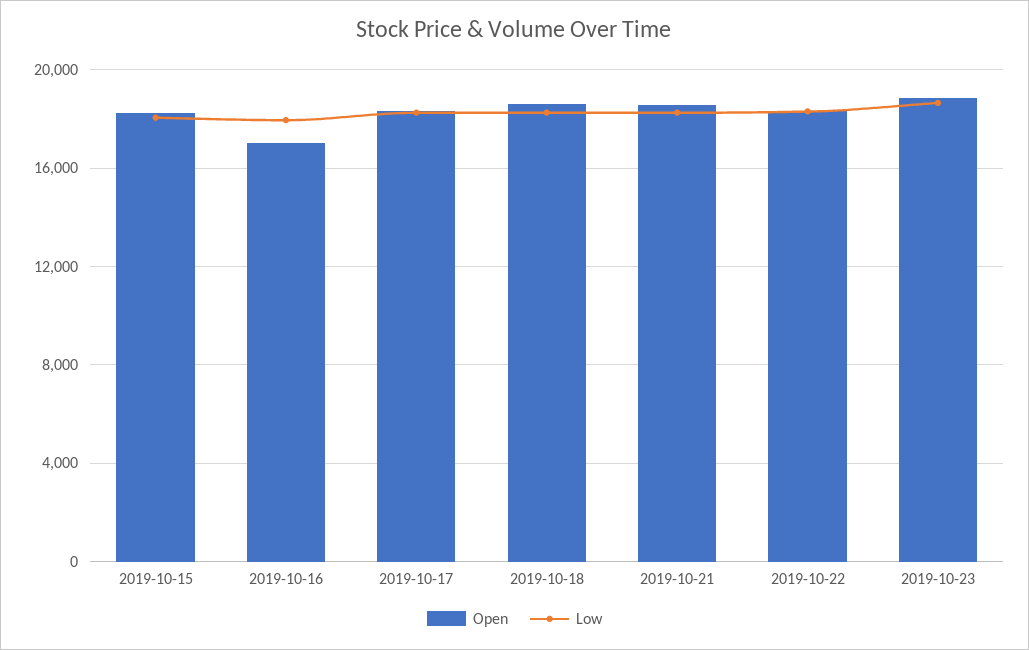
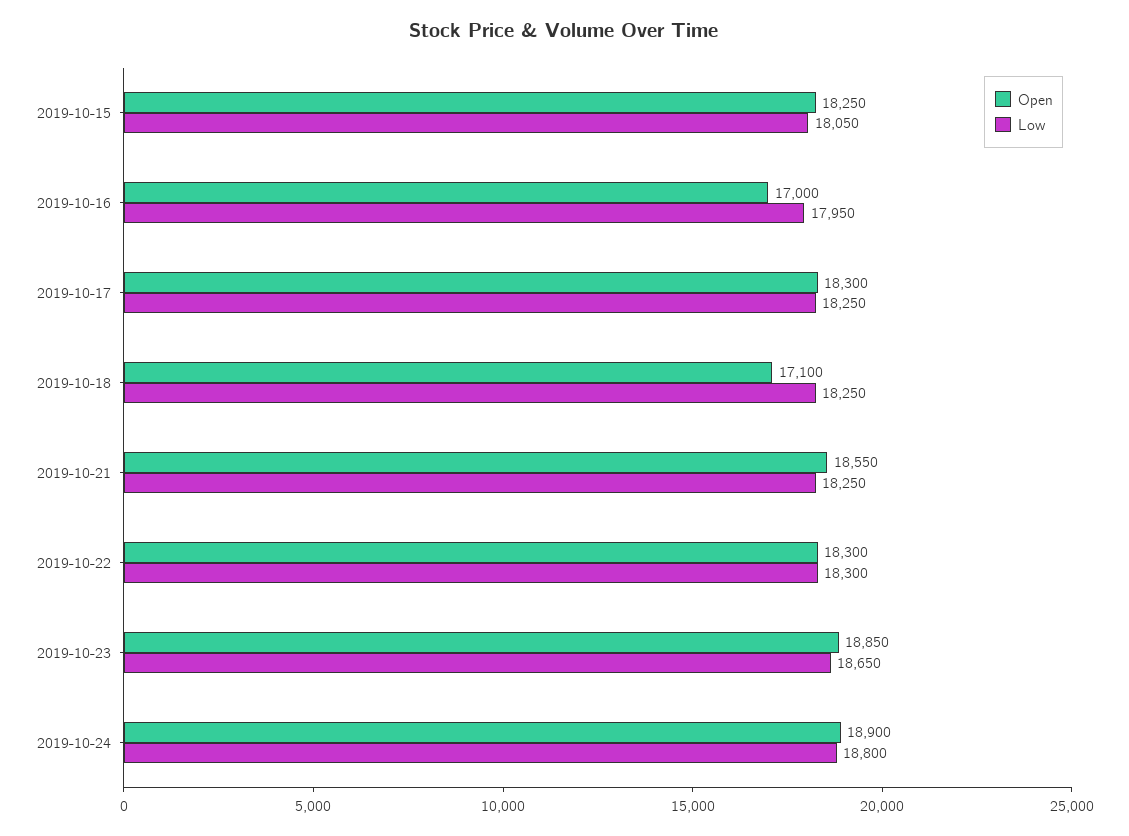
Open, 2019-10-18: 18500 -> 17100
Open, 2019-10-24: none -> 18900
Low, 2019-10-24: none -> 18800

